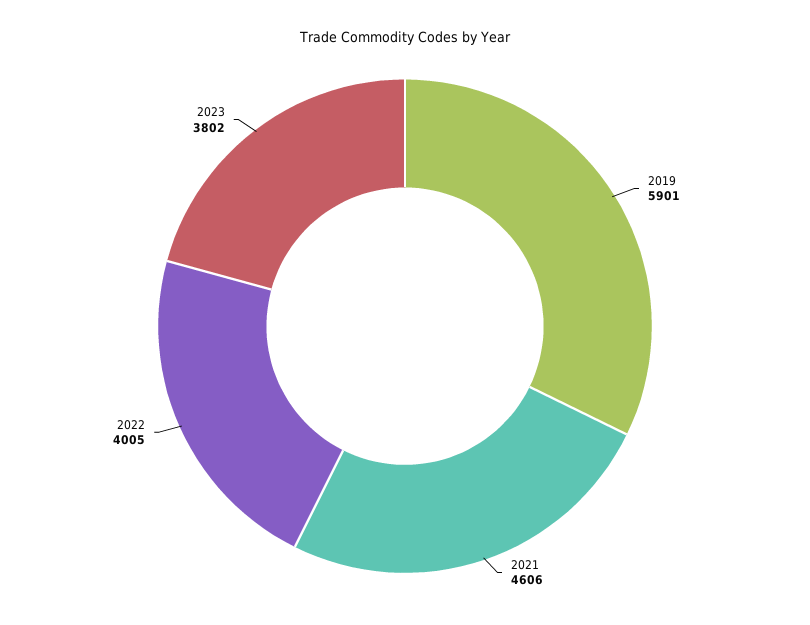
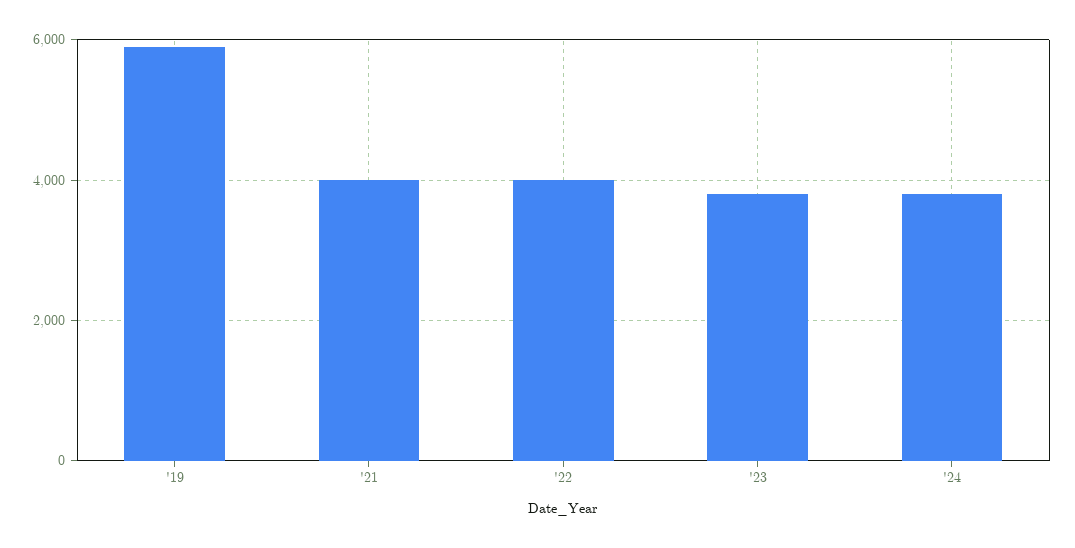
2021: 4606 -> 4000
'24: none -> 3800

